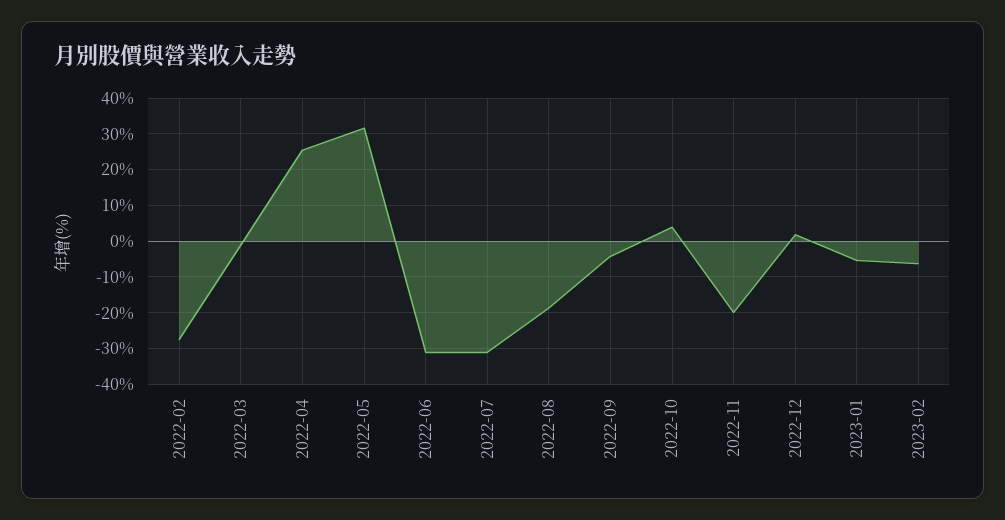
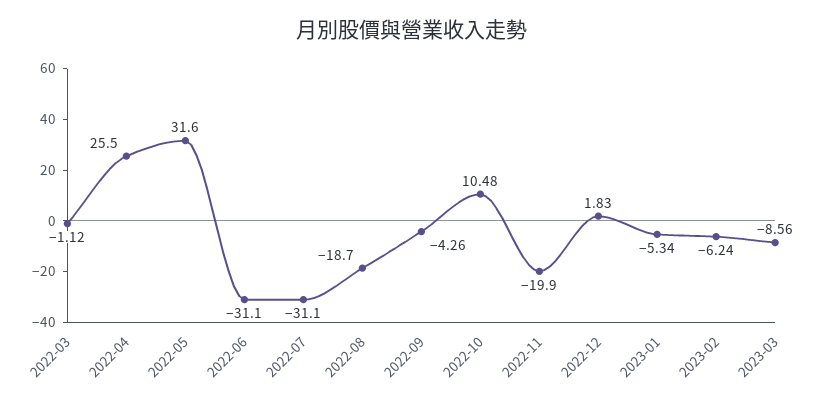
2022-02: -28 -> none
2022-10: 4 -> 10.48
2023-03: none -> -8.56

